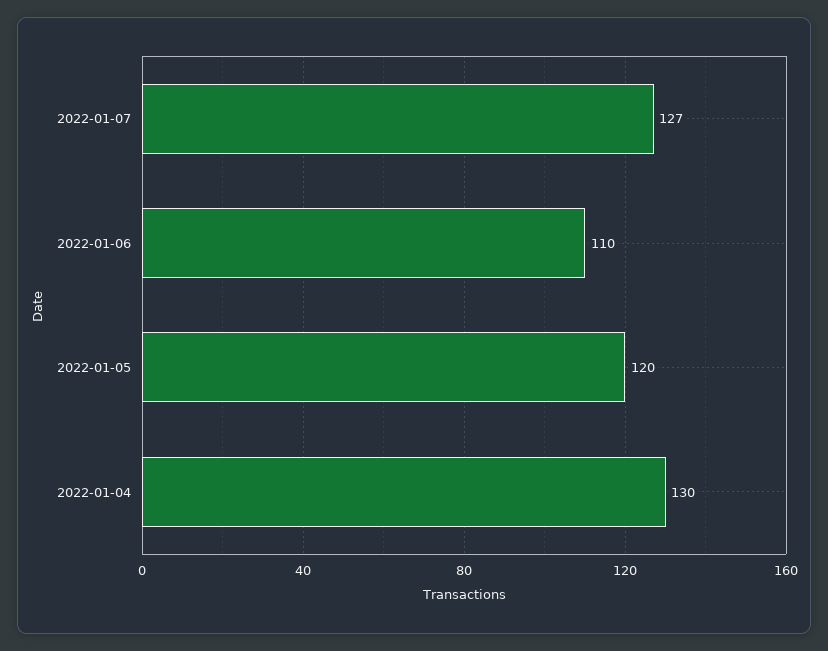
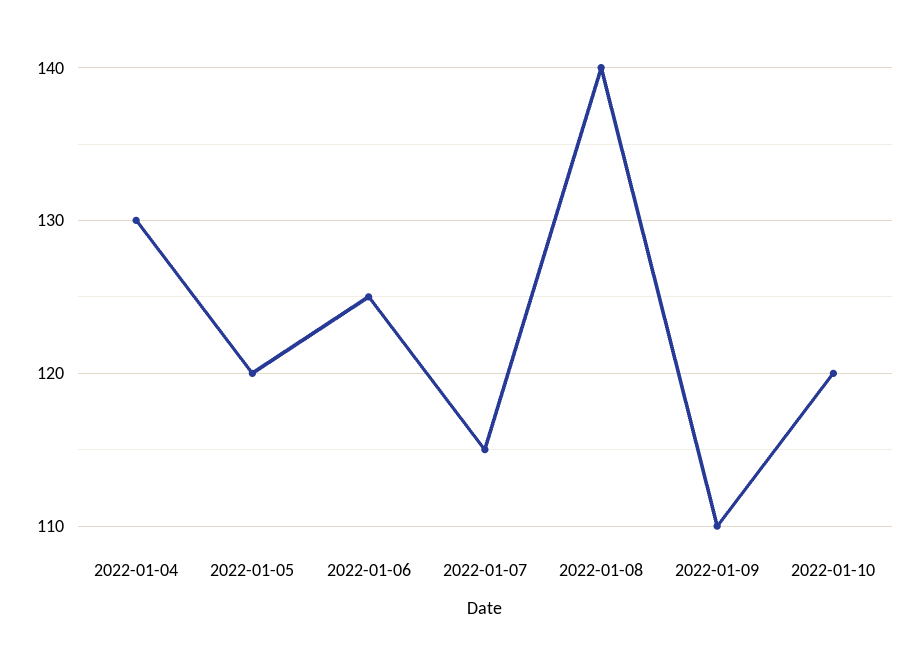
2022-01-07: 127 -> 115
2022-01-06: 110 -> 125
2022-01-08: none -> 140
2022-01-09: none -> 110
2022-01-10: none -> 120

